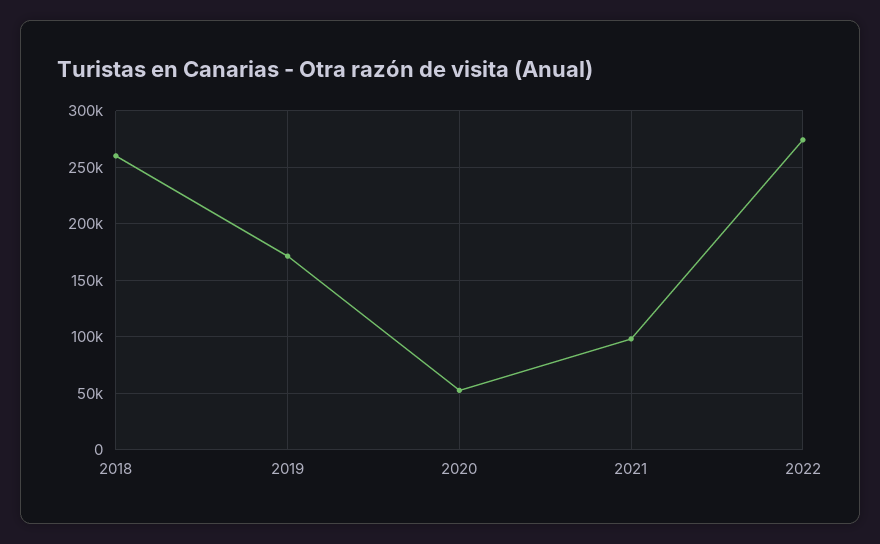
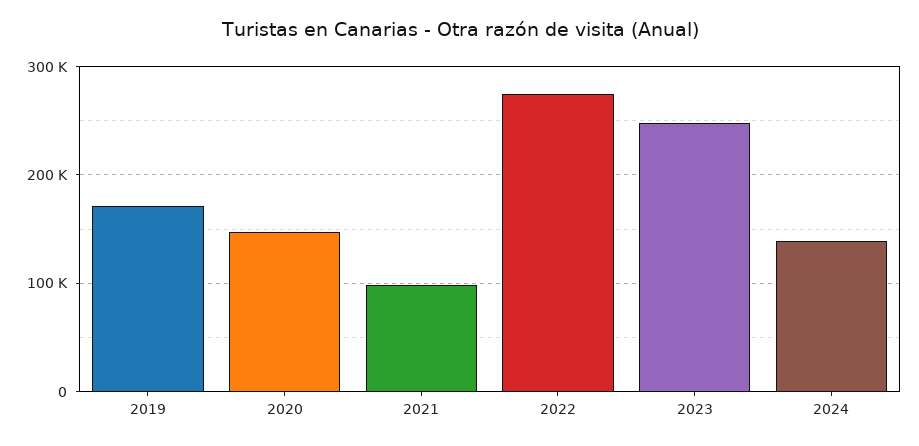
2018: 260000 -> none
2020: 50000 -> 150000
2023: none -> 250000
2024: none -> 140000

